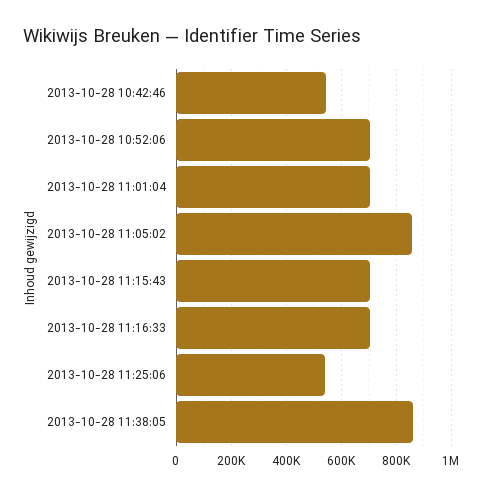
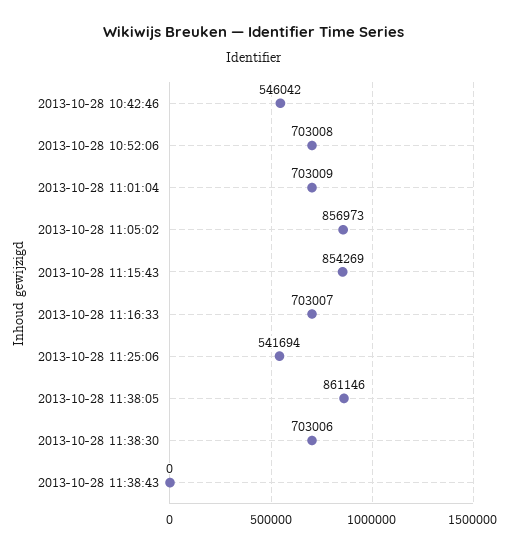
2013-10-28 11:15:43: 700000 -> 854269
2013-10-28 11:38:30: none -> 703006
2013-10-28 11:38:43: none -> 0

